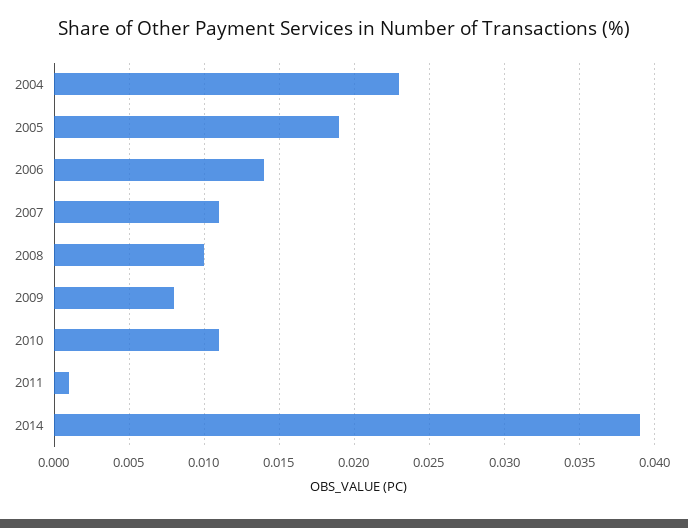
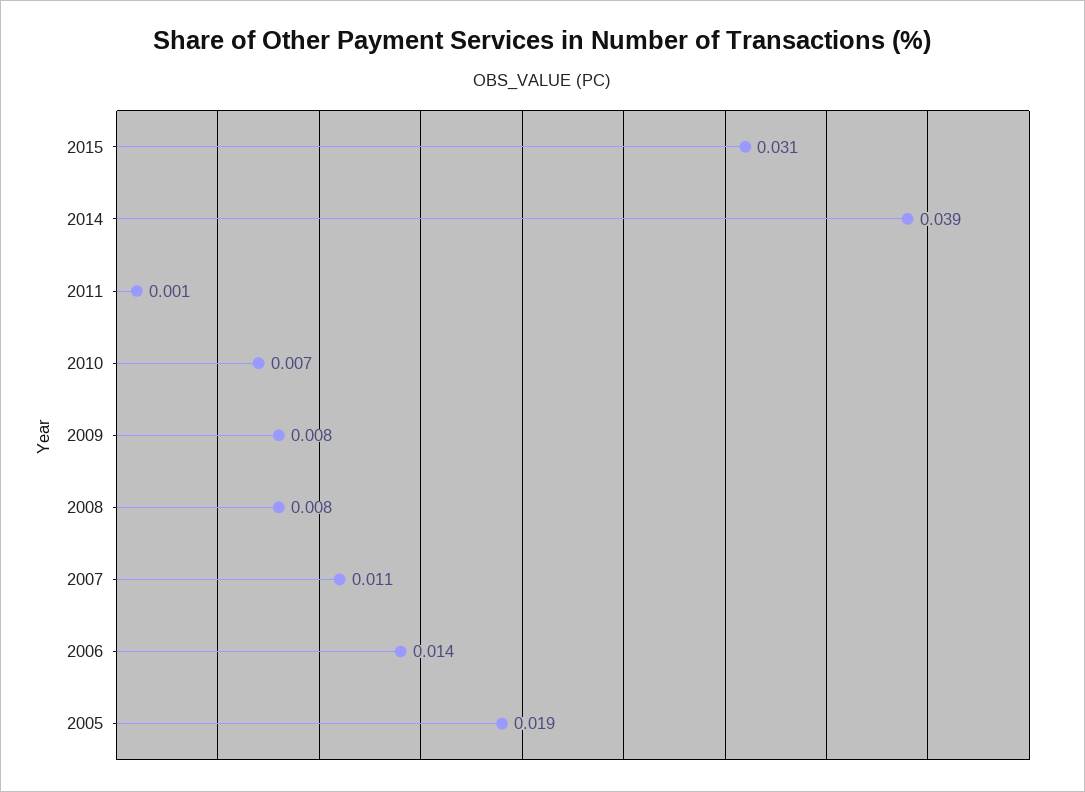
2004: 0.023 -> none
2008: 0.01 -> 0.008
2010: 0.011 -> 0.007
2015: none -> 0.031

